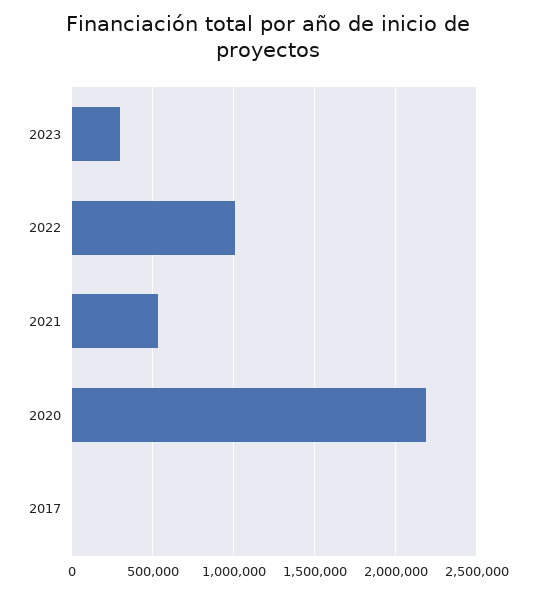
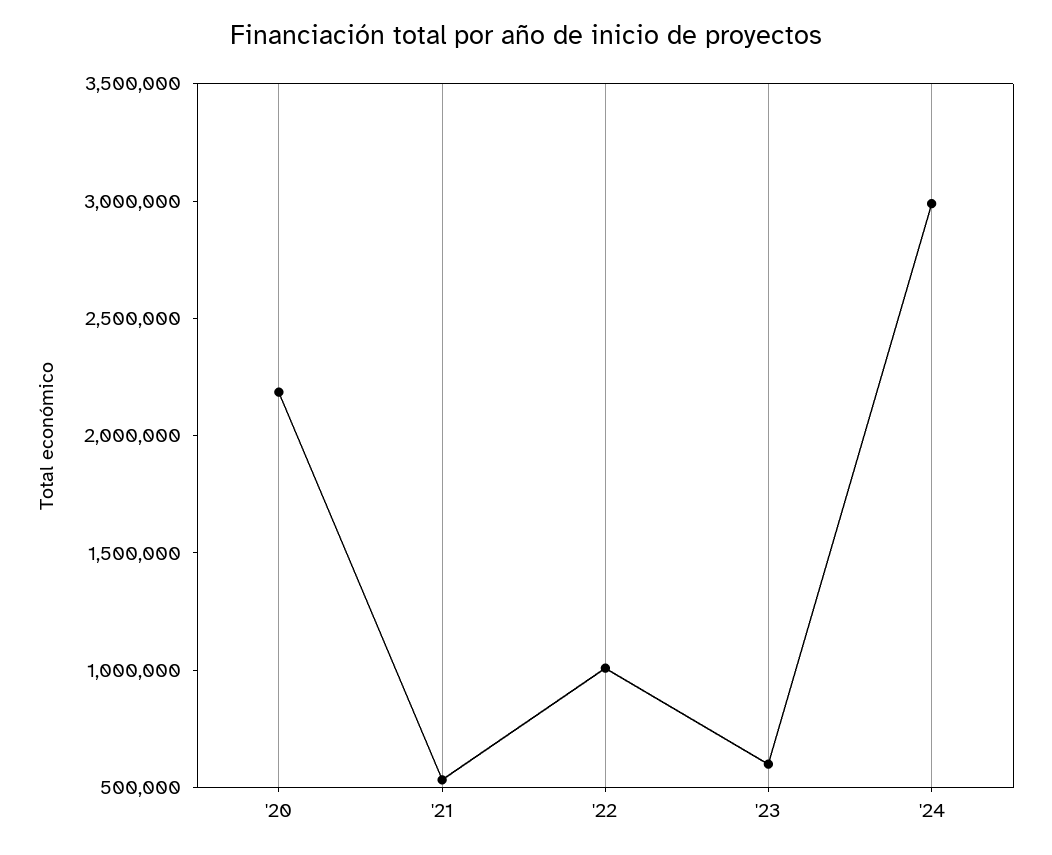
2023: 300000 -> 600000
2017: 0 -> none
'24: none -> 3000000

